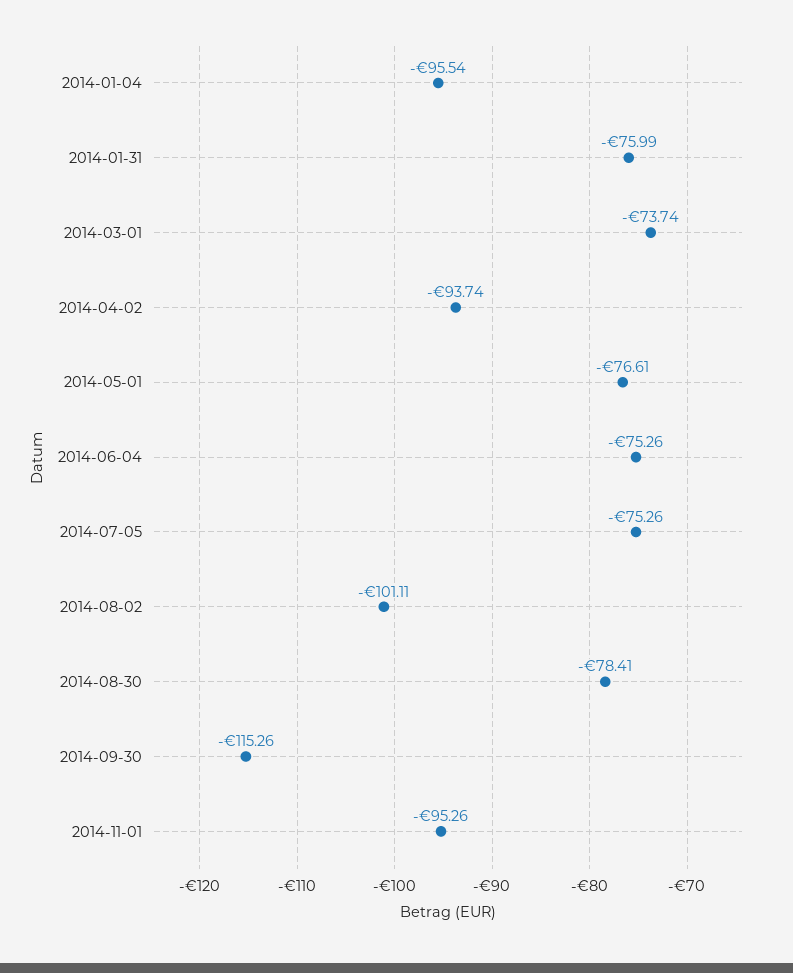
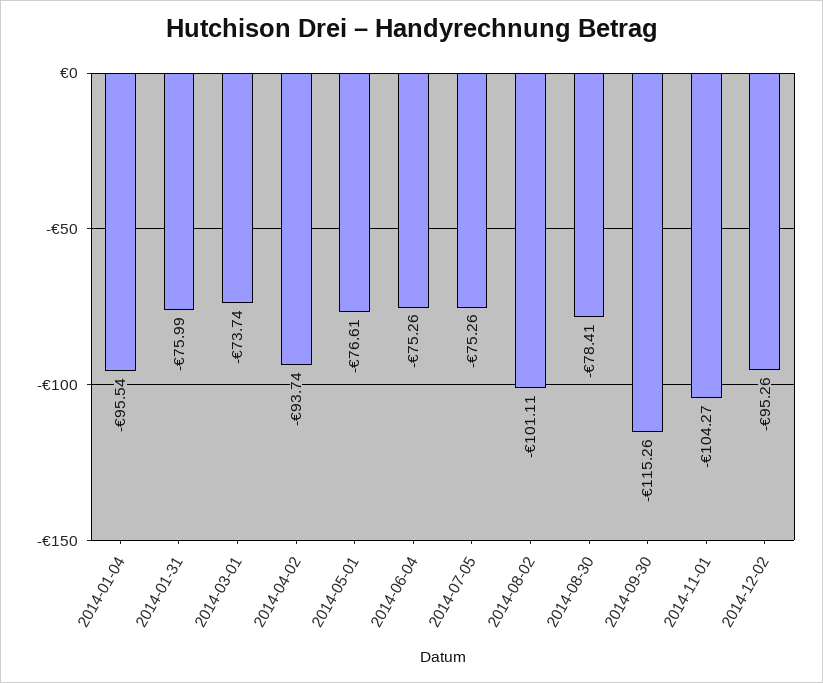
2014-11-01: -95.26 -> -104.27
2014-12-02: none -> -95.26

